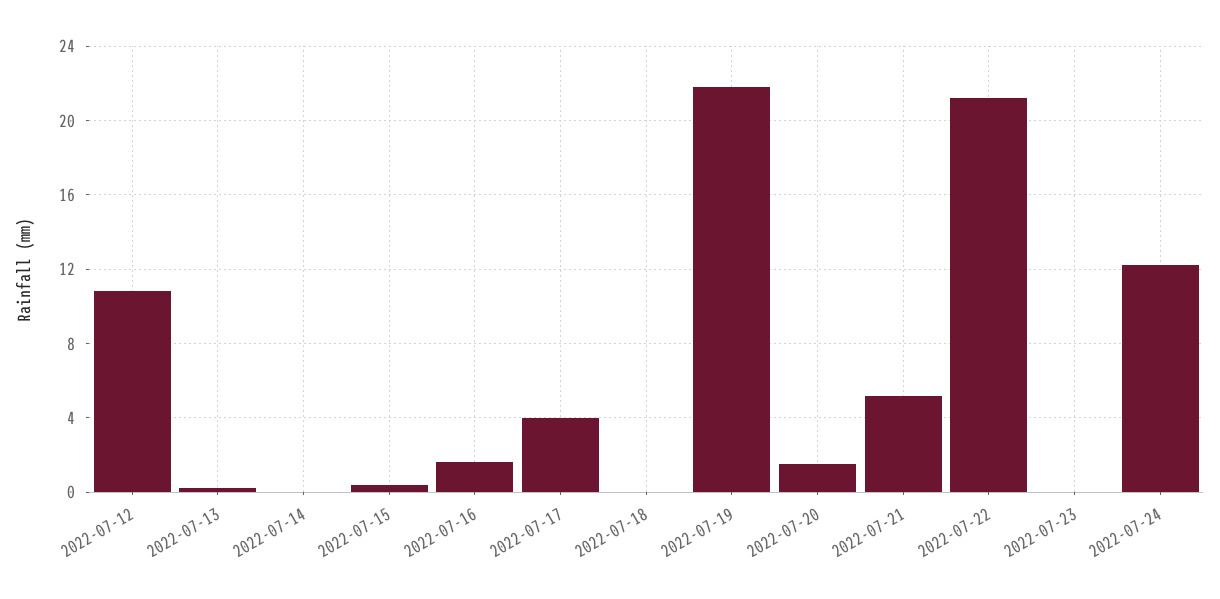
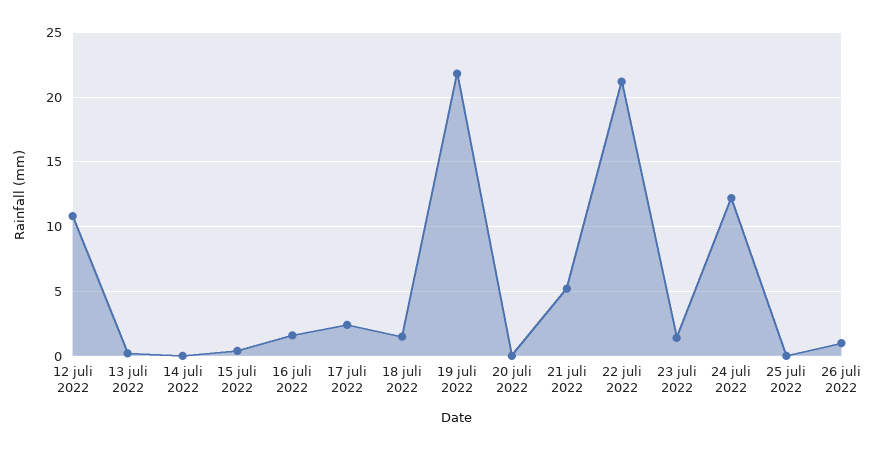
2022-07-17: 4 -> 2.5
2022-07-18: 0 -> 1.5
2022-07-20: 1.5 -> 0
2022-07-23: 0 -> 1.5
25 juli 2022: none -> 0
26 juli 2022: none -> 1

